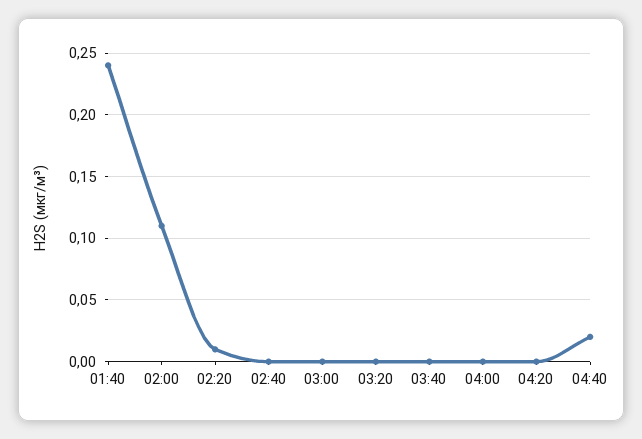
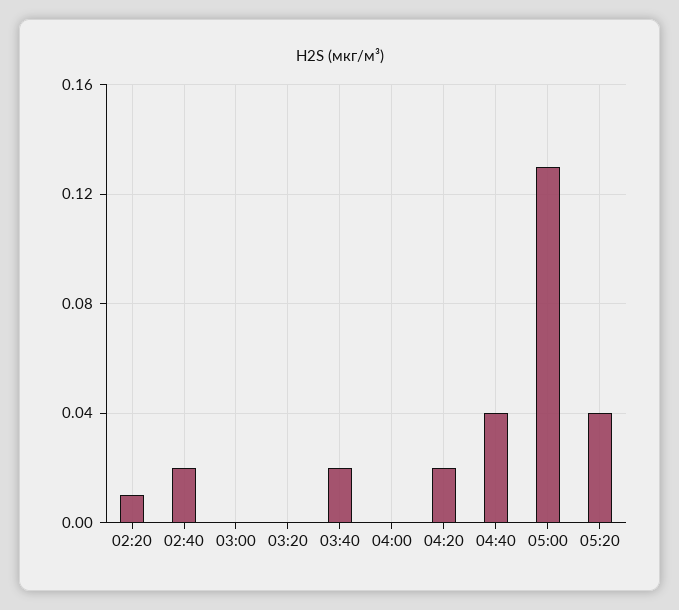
01:40: 0.24 -> none
02:00: 0.11 -> none
02:40: 0 -> 0.02
03:40: 0 -> 0.02
04:20: 0 -> 0.02
04:40: 0.02 -> 0.04
05:00: none -> 0.13
05:20: none -> 0.04

